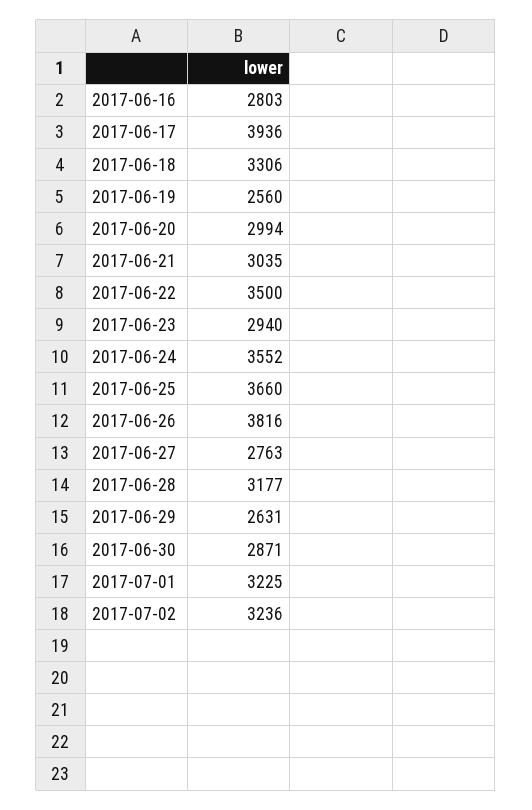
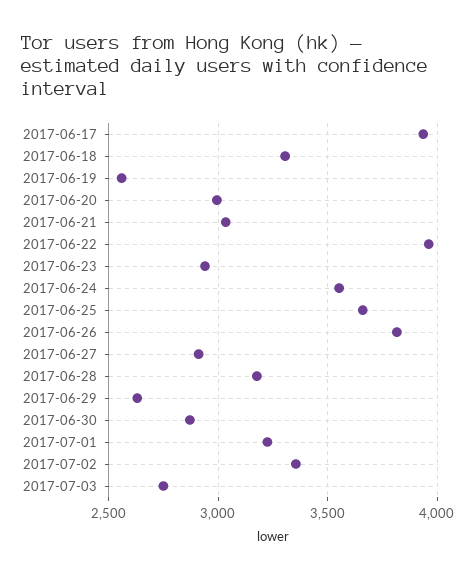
2017-06-16: 2803 -> none
2017-06-22: 3500 -> 3950
2017-06-27: 2763 -> 2900
2017-07-02: 3236 -> 3350
2017-07-03: none -> 2750

